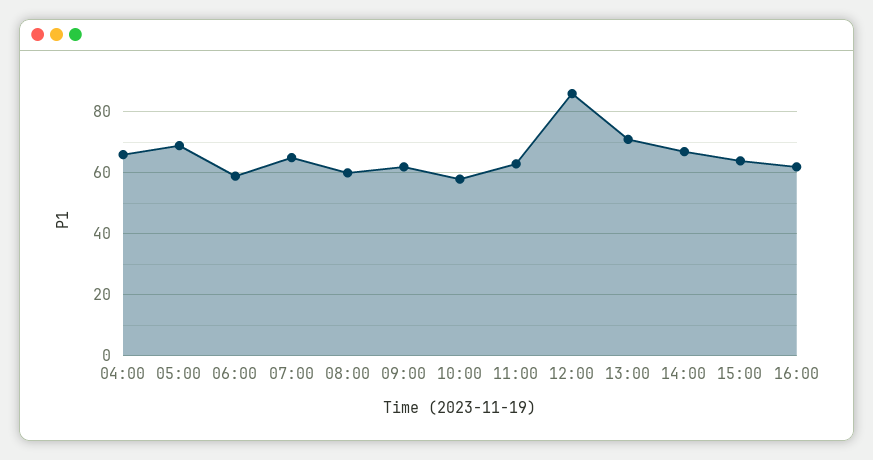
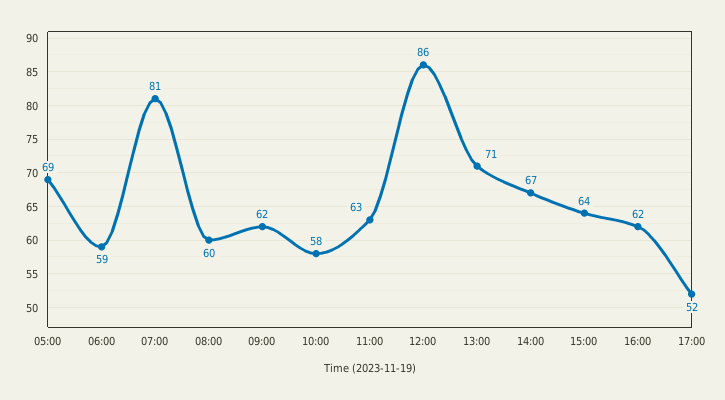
04:00: 65 -> none
07:00: 65 -> 81
17:00: none -> 52

